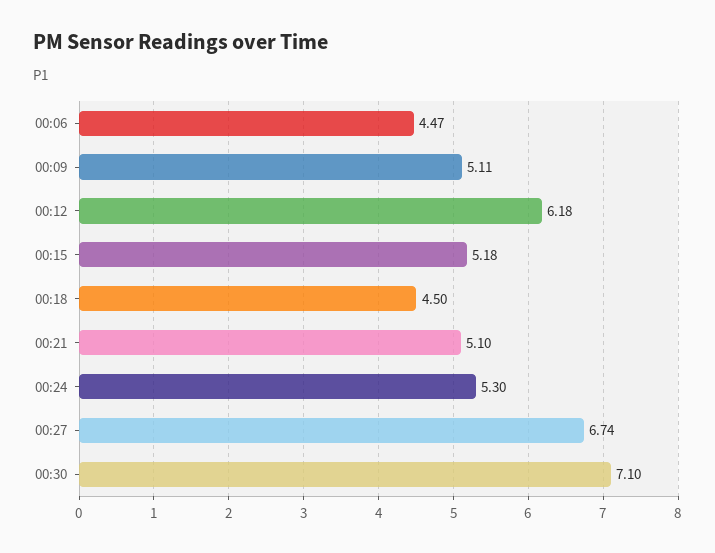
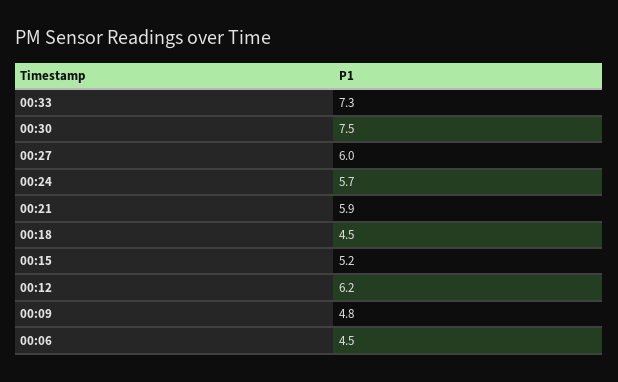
00:09: 5.11 -> 4.8
00:21: 5.1 -> 5.9
00:24: 5.3 -> 5.7
00:27: 6.74 -> 6
00:30: 7.1 -> 7.5
00:33: none -> 7.3

